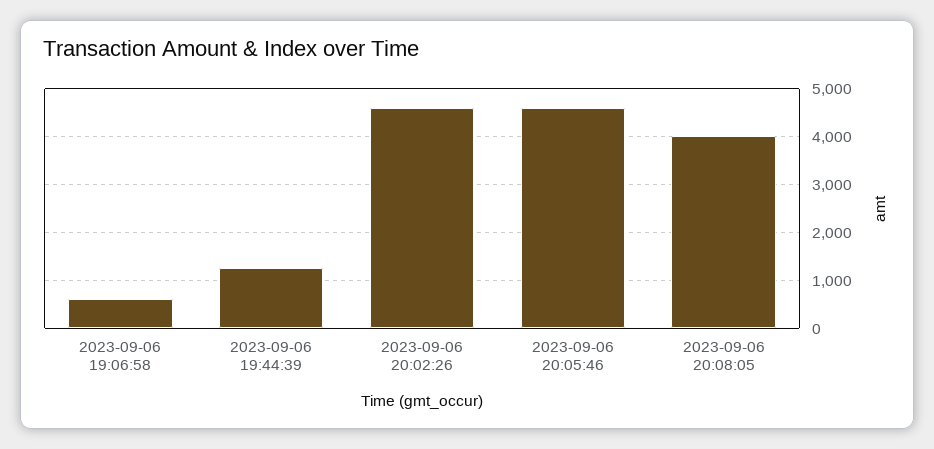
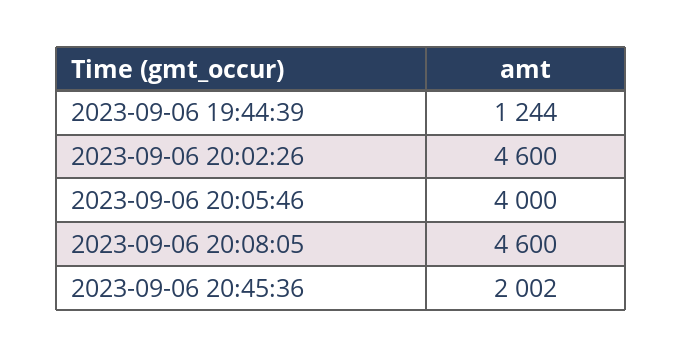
2023-09-06 19:06:58: 600 -> none
2023-09-06 20:05:46: 4600 -> 4000
2023-09-06 20:08:05: 4000 -> 4600
2023-09-06 20:45:36: none -> 2002

